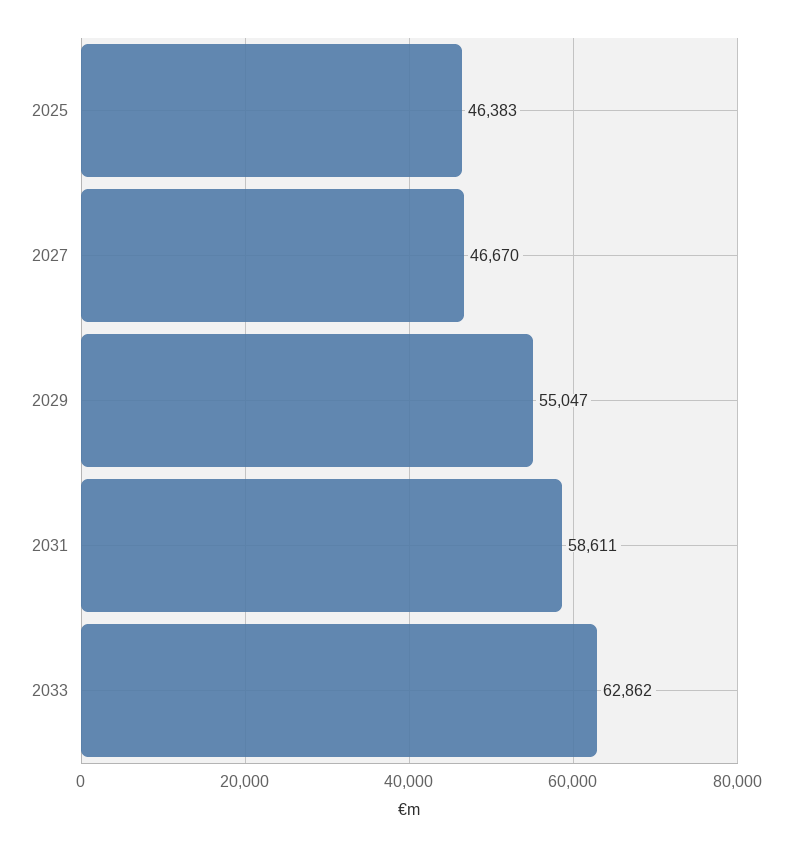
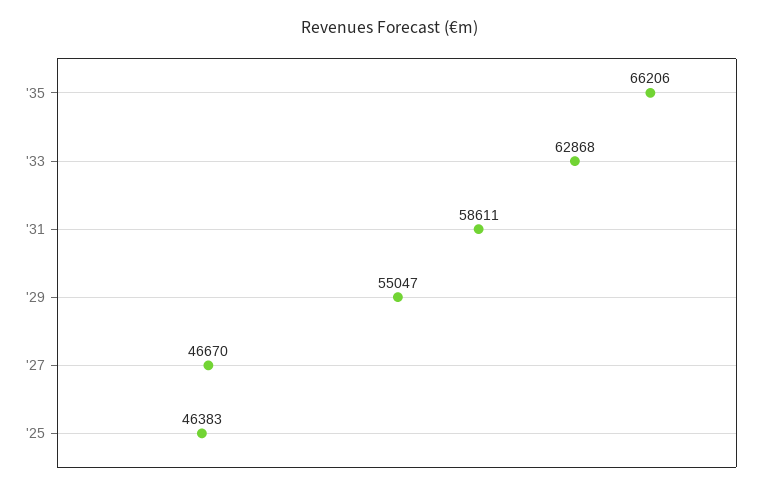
2033: 62862 -> 62868
'35: none -> 66206

